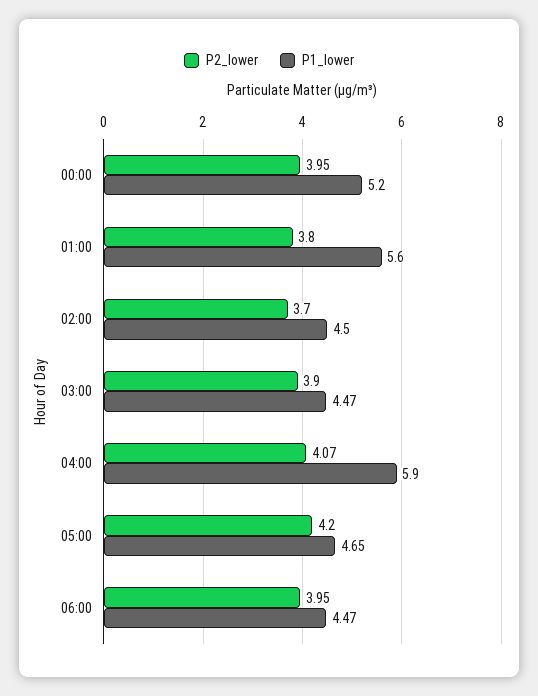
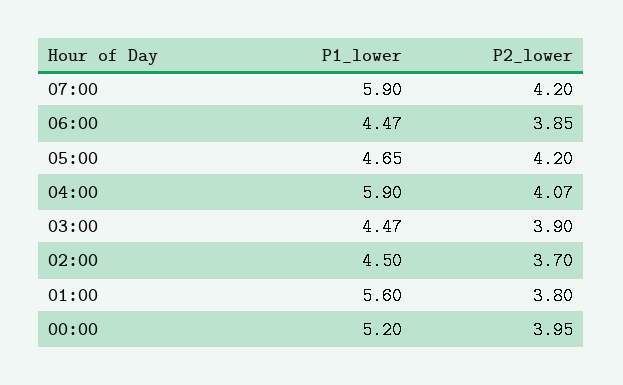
P2_lower, 06:00: 3.95 -> 3.85
P1_lower, 07:00: none -> 5.9
P2_lower, 07:00: none -> 4.2

